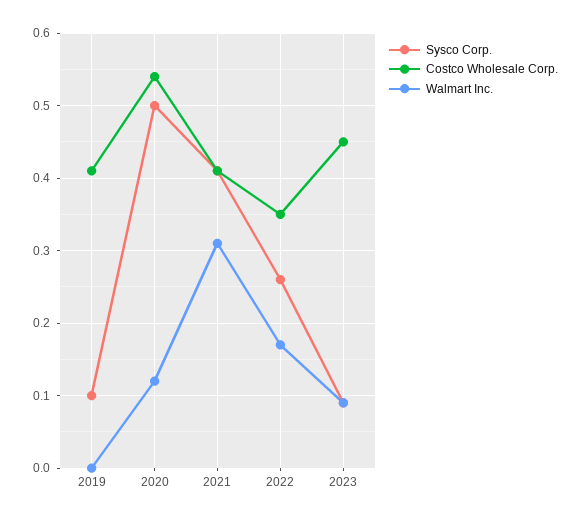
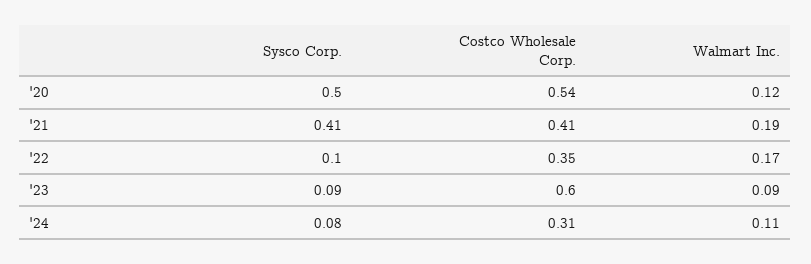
Sysco Corp., 2019: 0.1 -> none
Costco Wholesale Corp., 2019: 0.41 -> none
Walmart Inc., 2019: 0 -> none
Walmart Inc., 2021: 0.31 -> 0.19
Sysco Corp., 2022: 0.26 -> 0.1
Costco Wholesale Corp., 2023: 0.45 -> 0.6
Sysco Corp., '24: none -> 0.08
Costco Wholesale Corp., '24: none -> 0.31
Walmart Inc., '24: none -> 0.11

